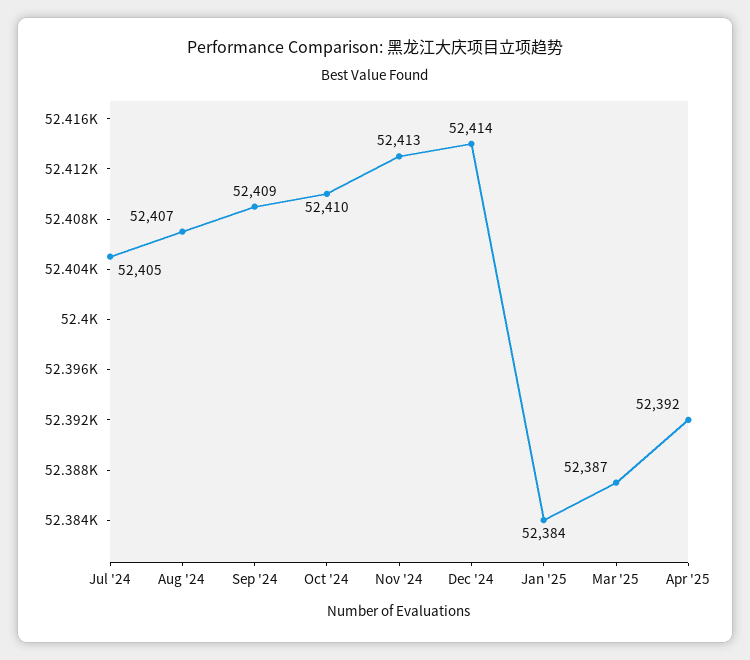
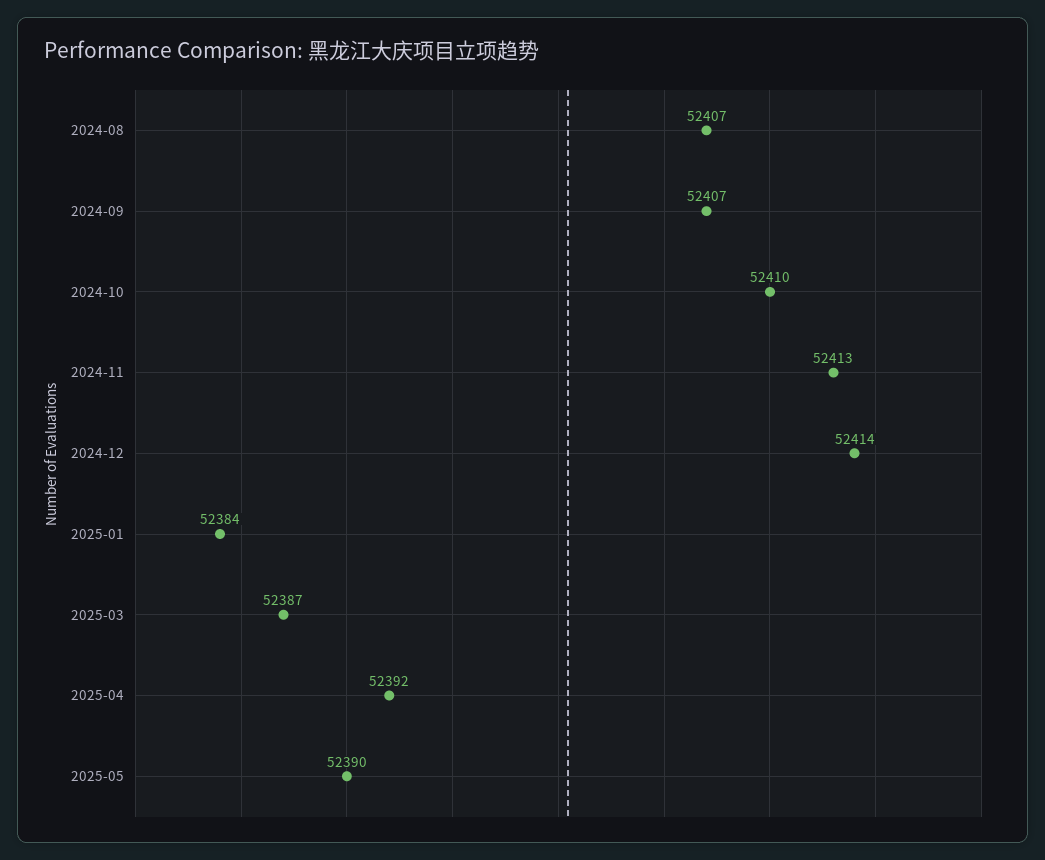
Jul '24: 52405 -> none
Sep '24: 52409 -> 52407
2025-05: none -> 52390

